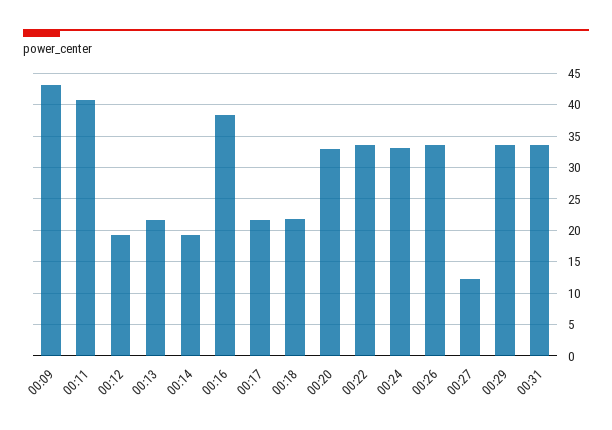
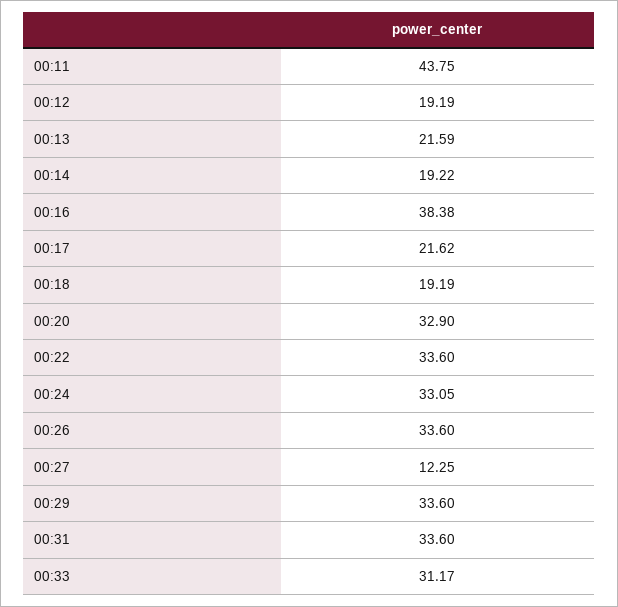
00:09: 43 -> none
00:11: 41 -> 43.75
00:18: 22 -> 19.19
00:33: none -> 31.17

